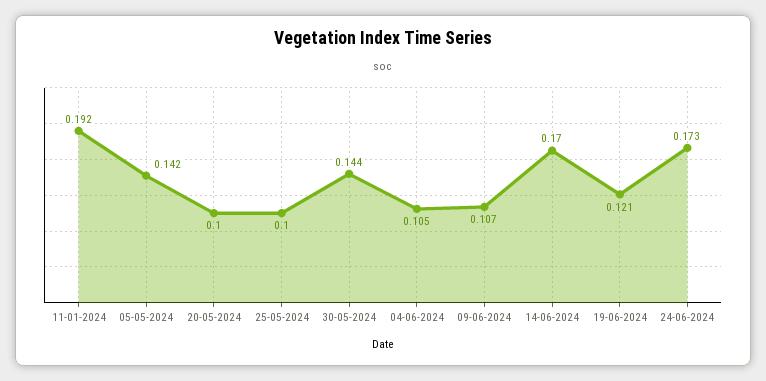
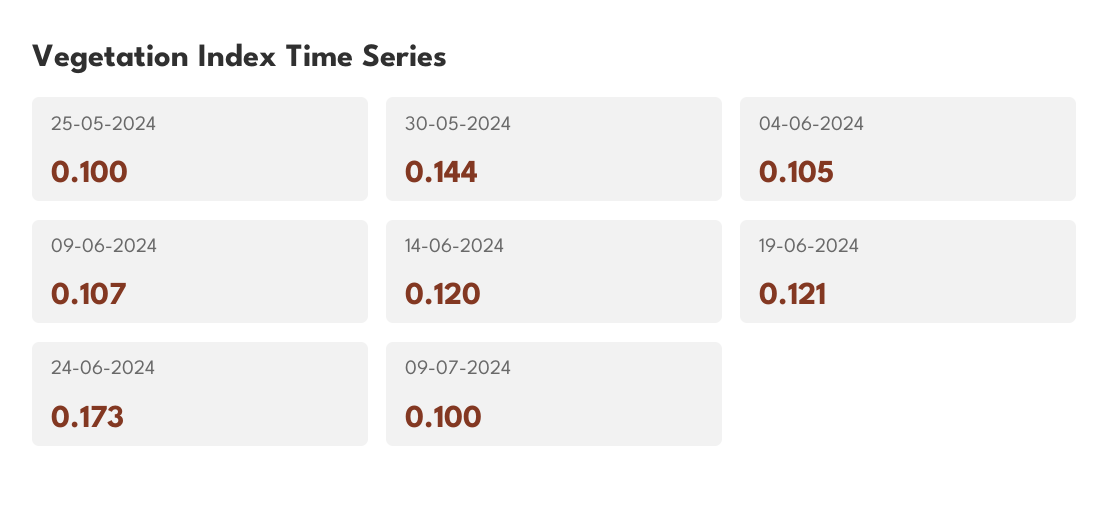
11-01-2024: 0.192 -> none
05-05-2024: 0.142 -> none
20-05-2024: 0.1 -> none
14-06-2024: 0.17 -> 0.12
09-07-2024: none -> 0.1

